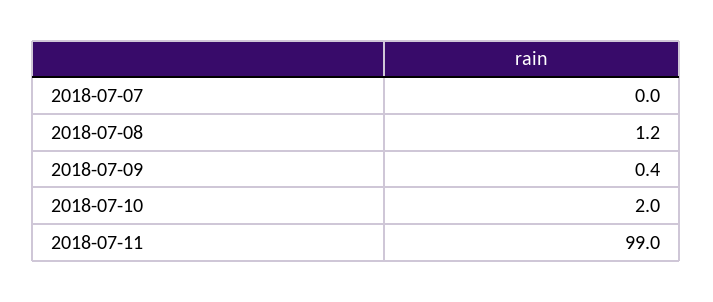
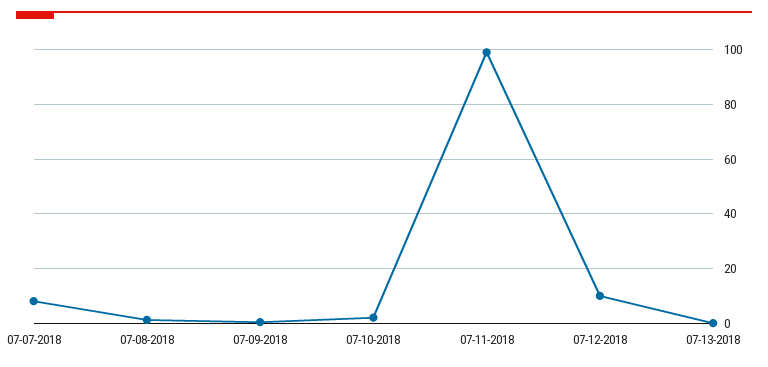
2018-07-07: 0 -> 7.5
07-12-2018: none -> 10
07-13-2018: none -> 0

